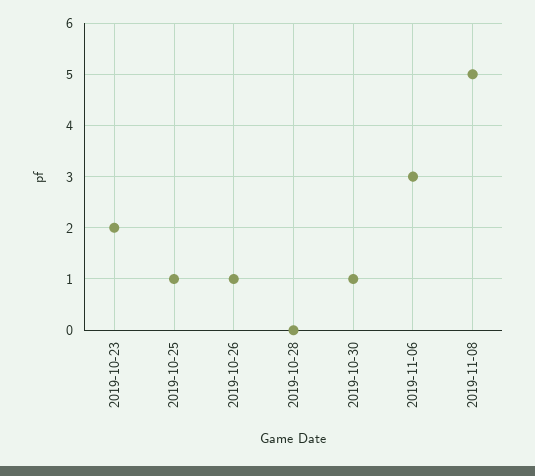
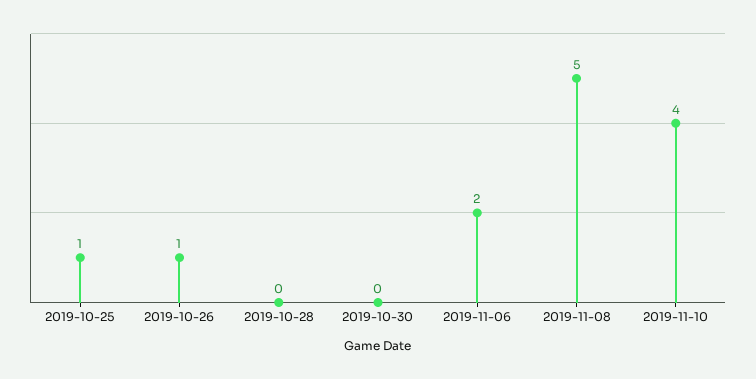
2019-10-23: 2 -> none
2019-10-30: 1 -> 0
2019-11-06: 3 -> 2
2019-11-10: none -> 4

